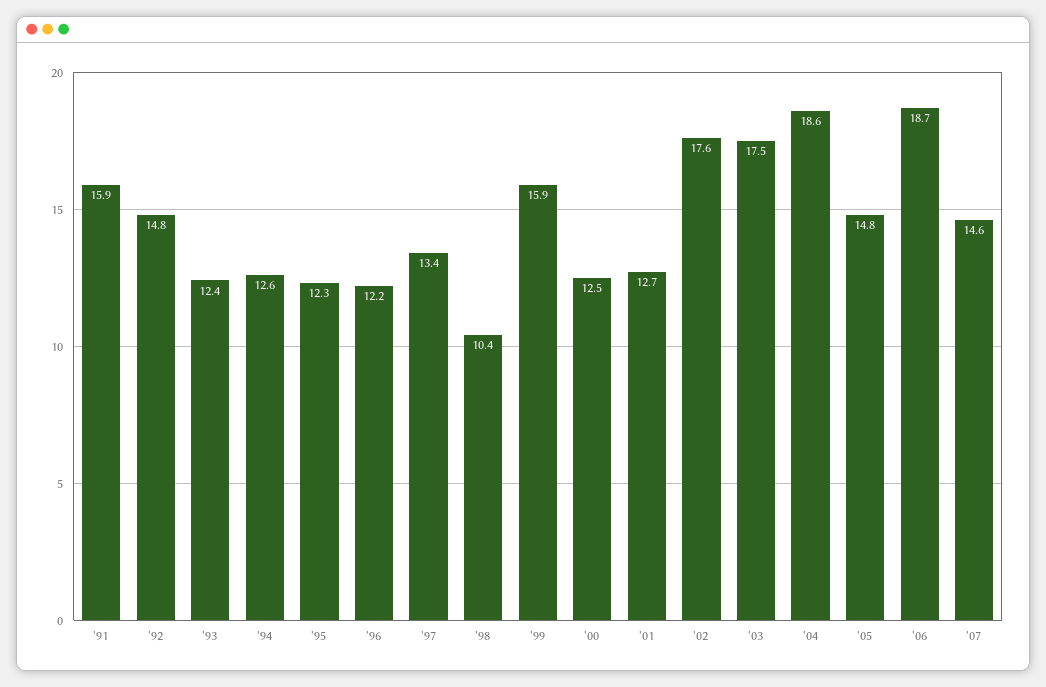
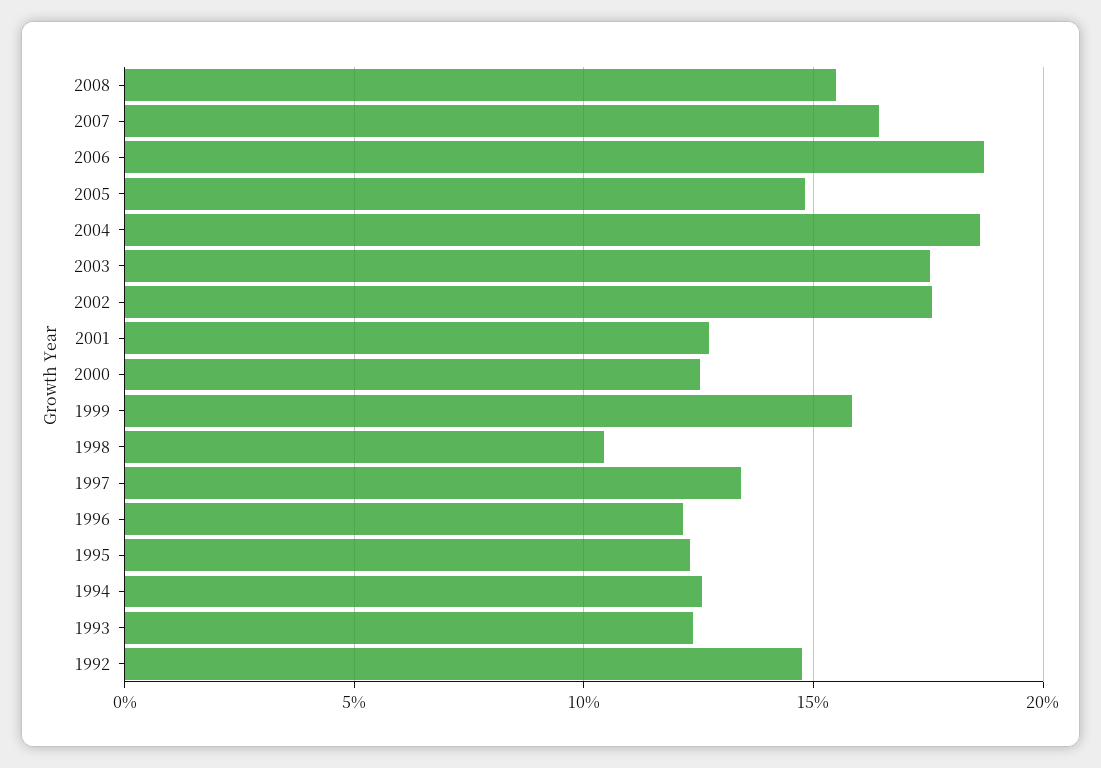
'91: 15.9 -> none
'07: 14.6 -> 16.5
2008: none -> 15.5

